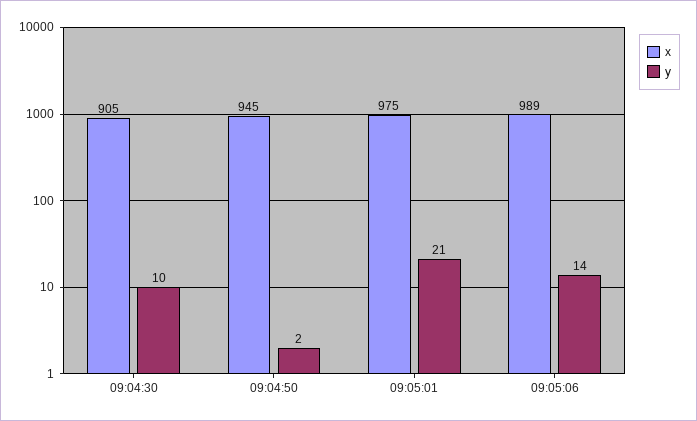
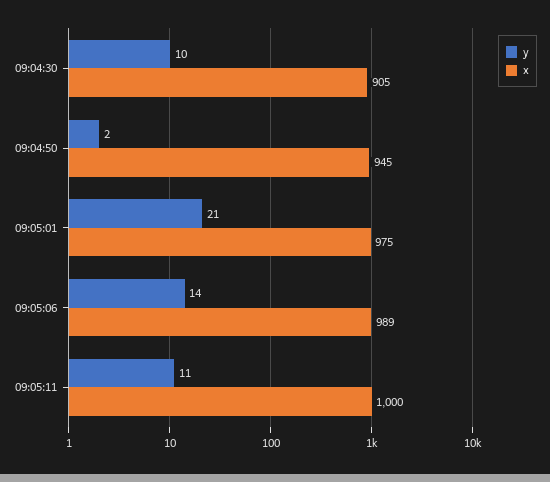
y, 09:05:11: none -> 11
x, 09:05:11: none -> 1000

